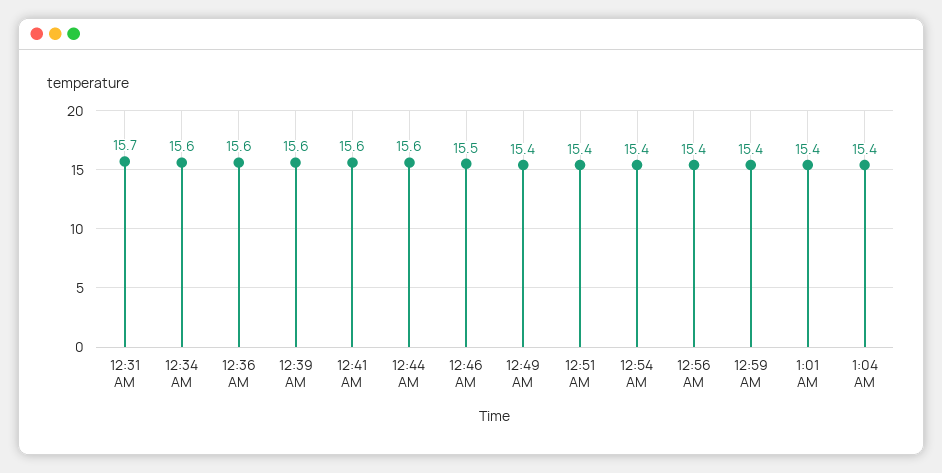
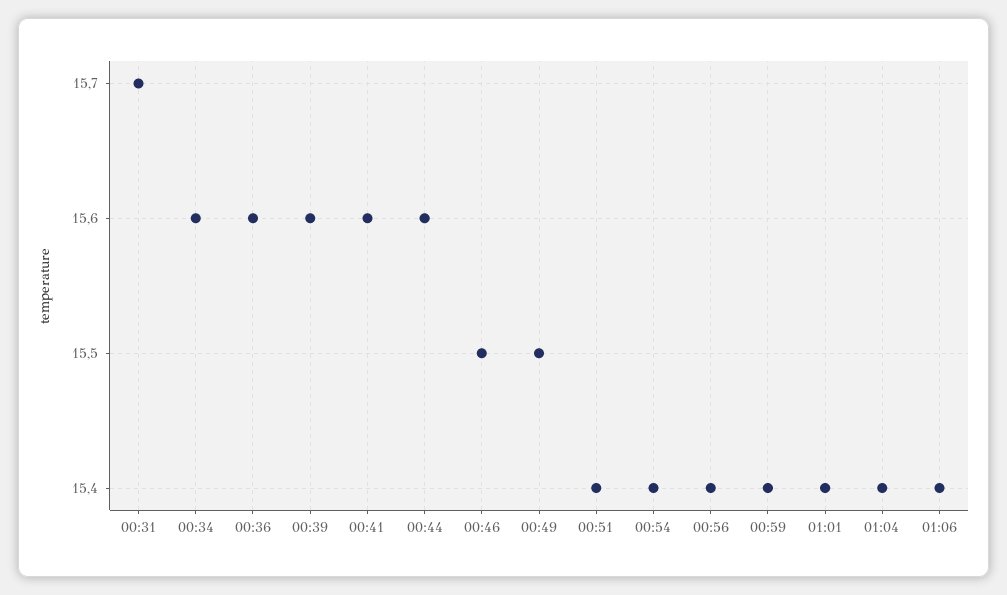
12:49 AM: 15.4 -> 15.5
01:06: none -> 15.4

